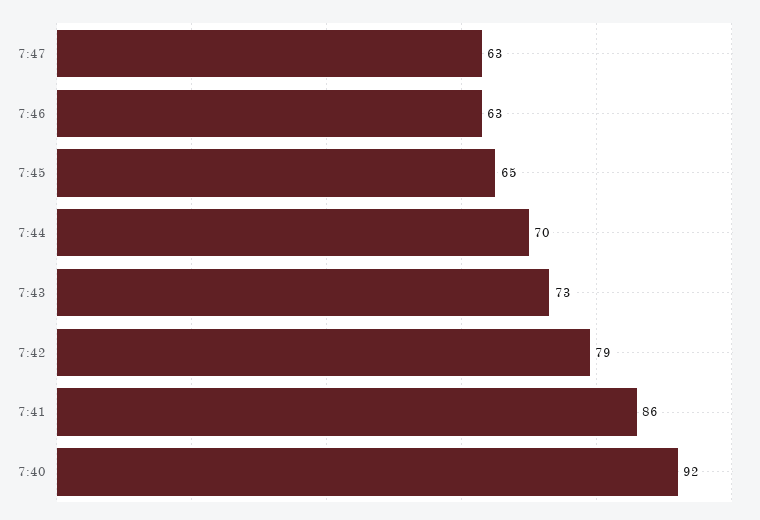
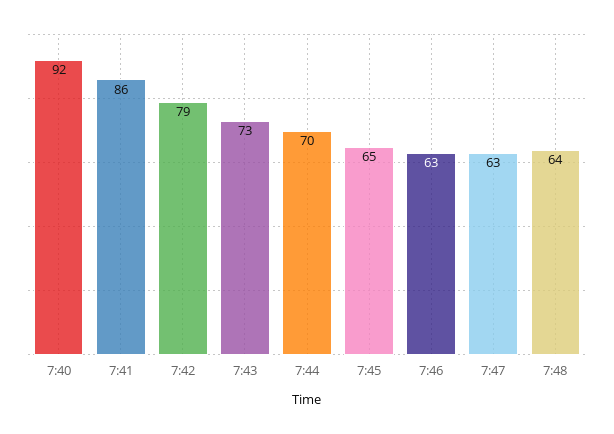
7:48: none -> 64

